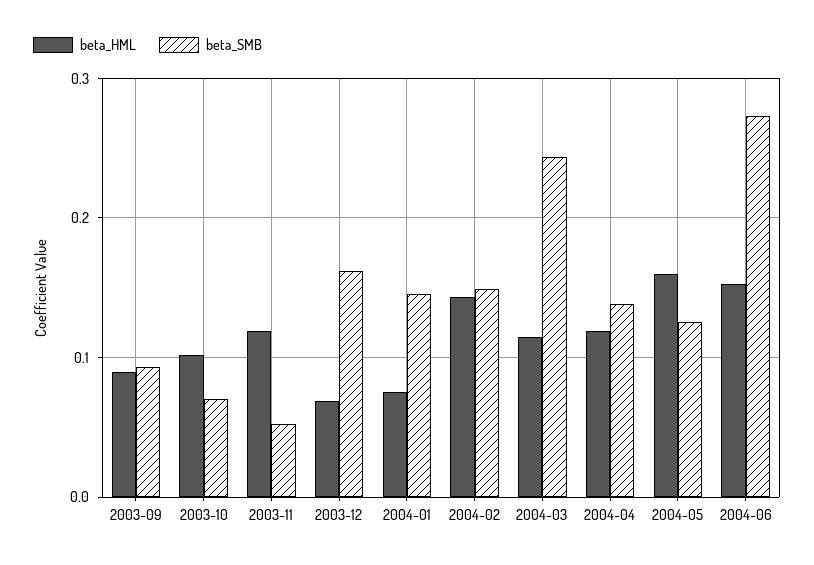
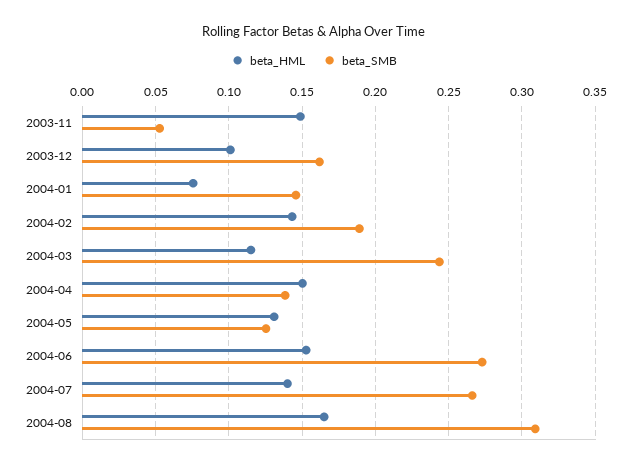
beta_HML, 2003-09: 0.09 -> none
beta_SMB, 2003-09: 0.09 -> none
beta_HML, 2003-10: 0.1 -> none
beta_SMB, 2003-10: 0.07 -> none
beta_HML, 2003-11: 0.12 -> 0.15
beta_HML, 2003-12: 0.07 -> 0.1
beta_SMB, 2004-02: 0.15 -> 0.19
beta_HML, 2004-04: 0.12 -> 0.15
beta_HML, 2004-05: 0.16 -> 0.13
beta_HML, 2004-07: none -> 0.14
beta_SMB, 2004-07: none -> 0.265
beta_HML, 2004-08: none -> 0.165
beta_SMB, 2004-08: none -> 0.31

